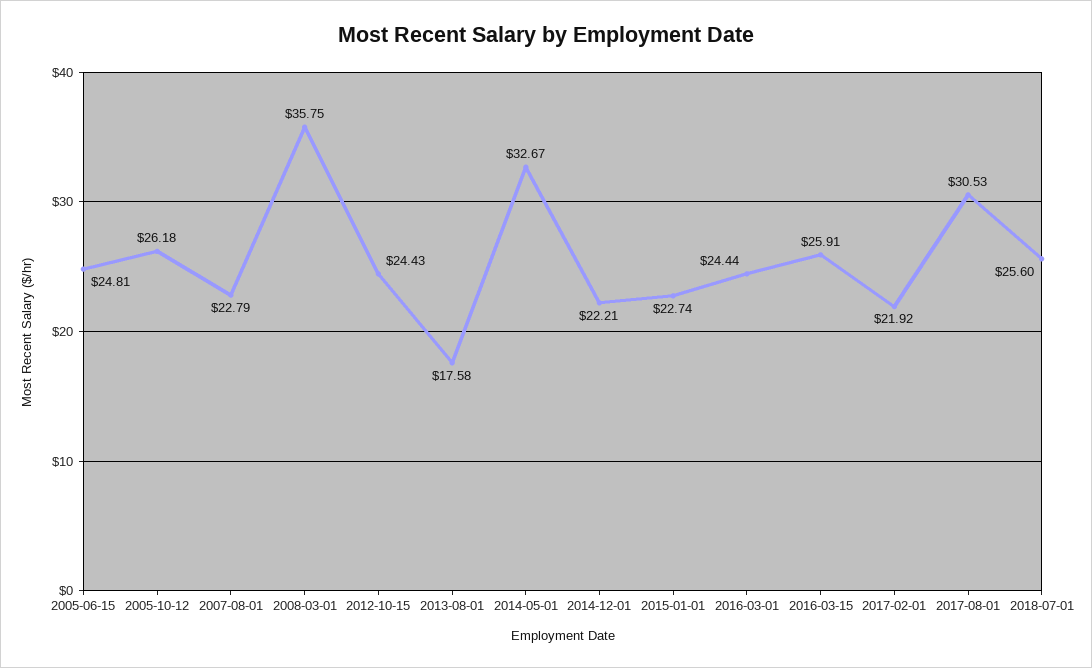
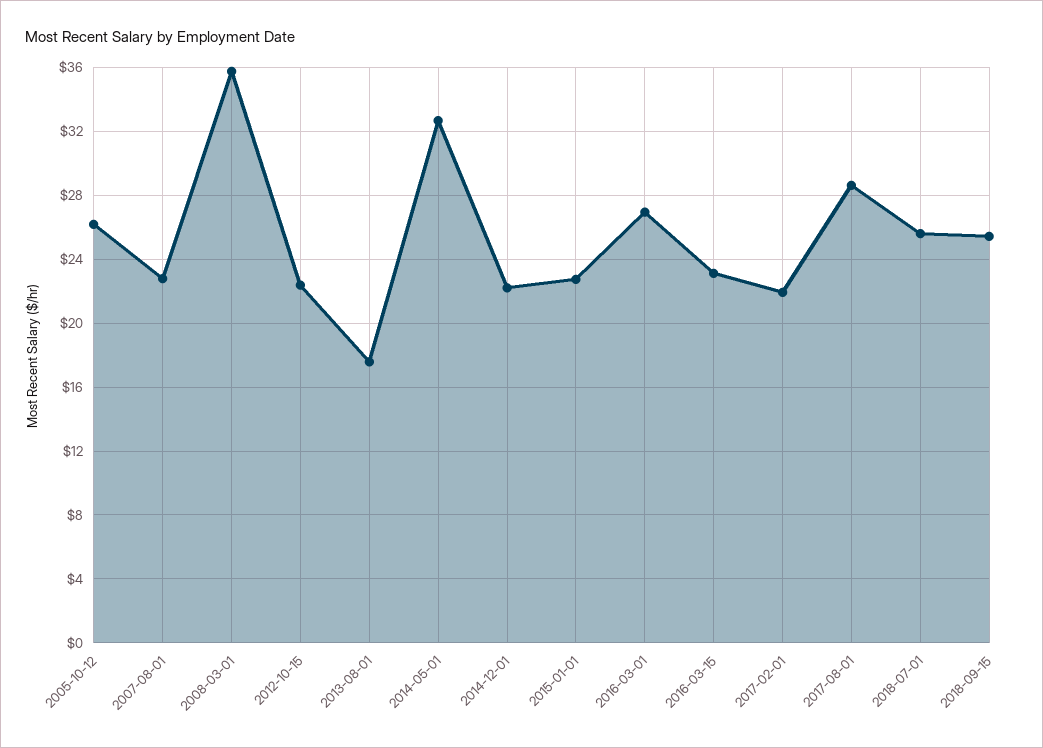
2005-06-15: 24.81 -> none
2012-10-15: 24.43 -> 22.5
2016-03-01: 24.44 -> 27
2016-03-15: 25.91 -> 23
2017-08-01: 30.53 -> 28.5
2018-09-15: none -> 25.5

